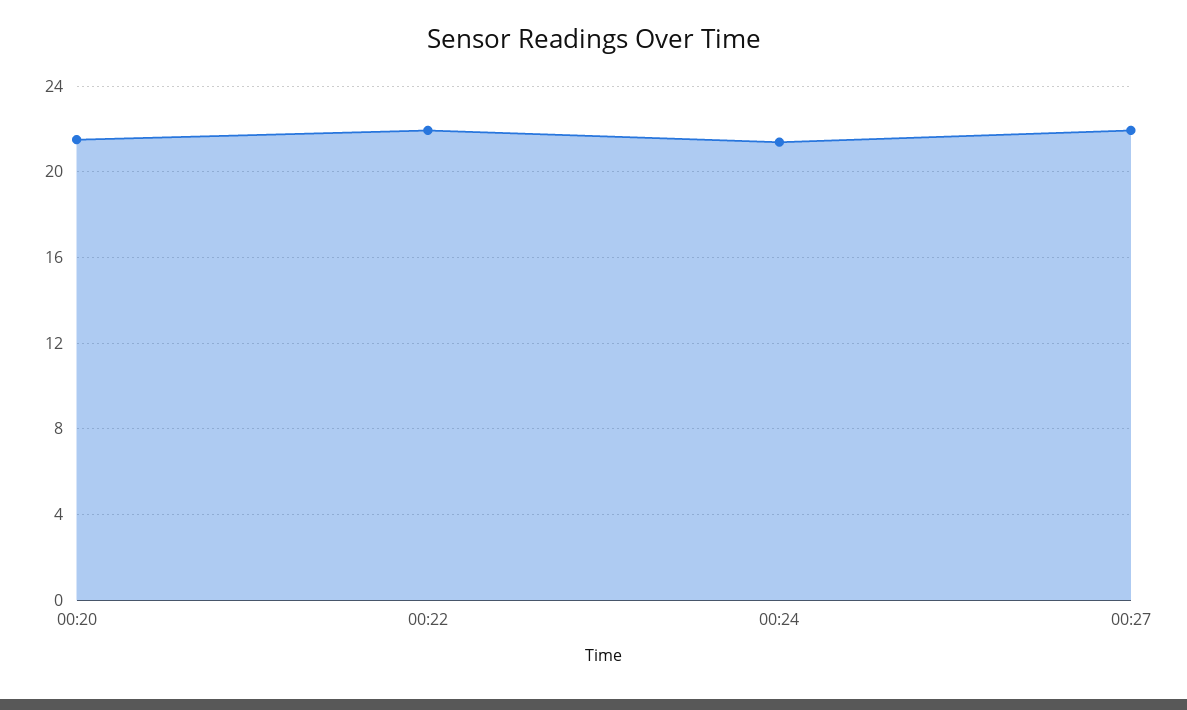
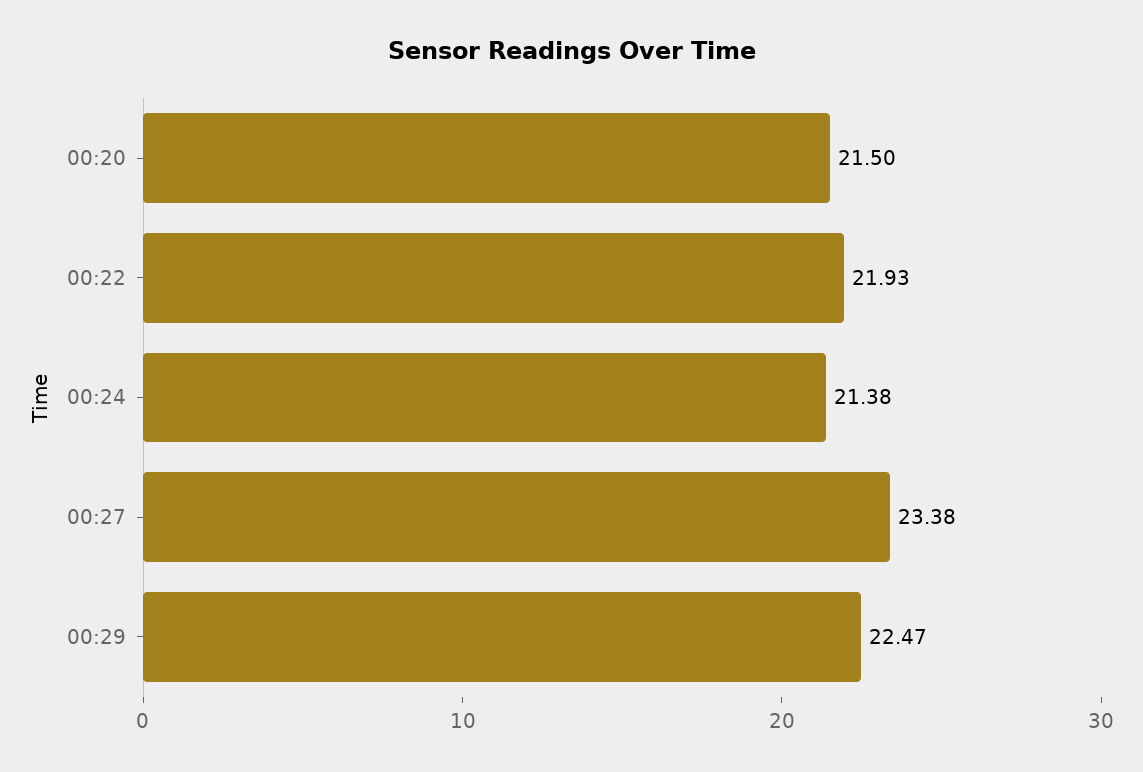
00:27: 22 -> 23.38
00:29: none -> 22.47

